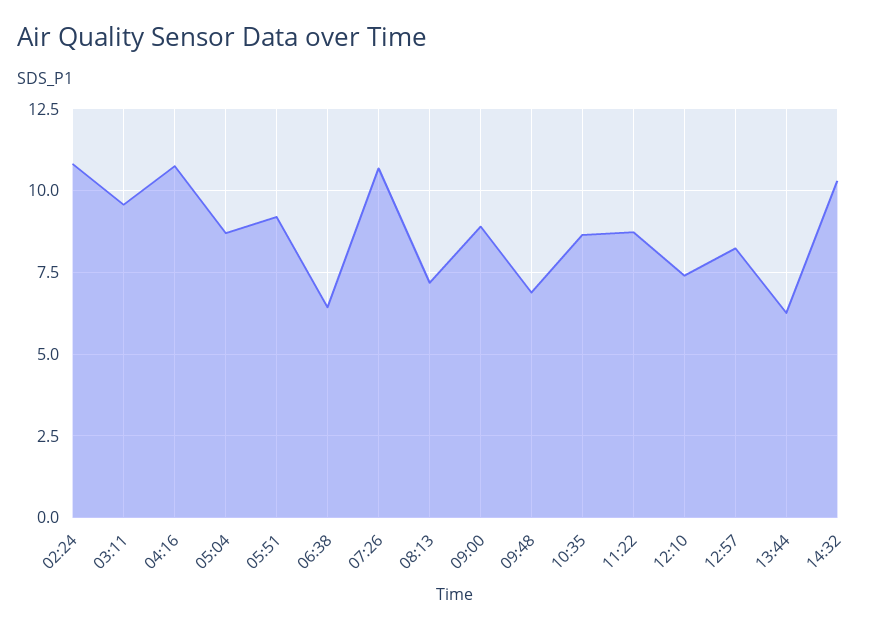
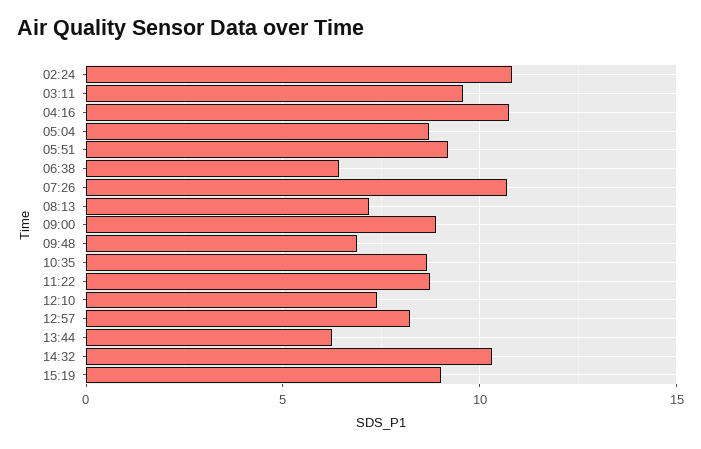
15:19: none -> 9

